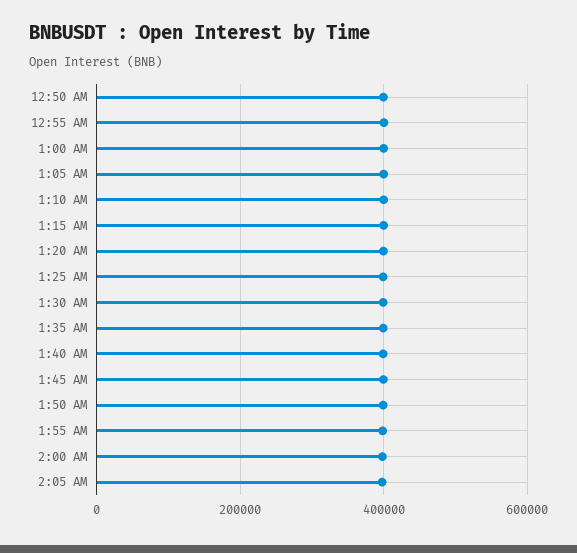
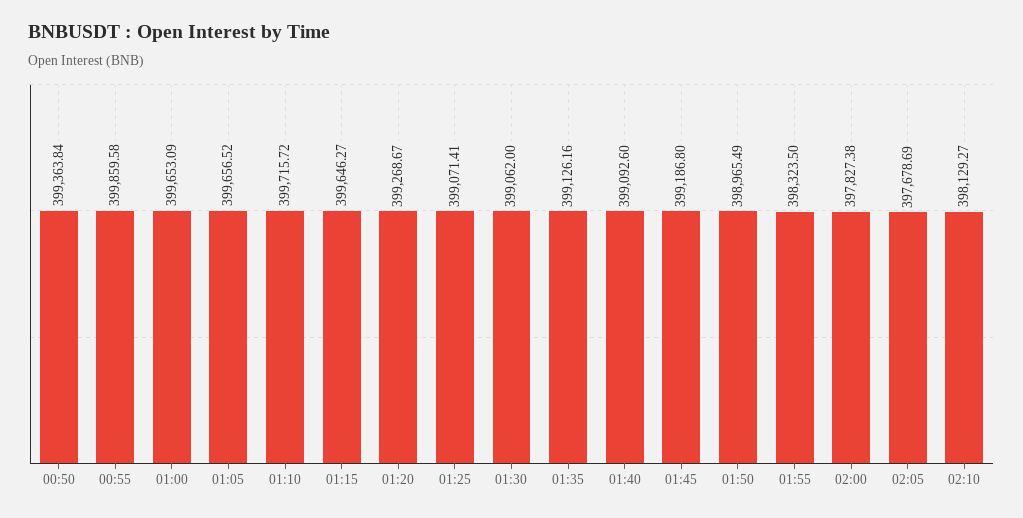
02:10: none -> 398129.27

